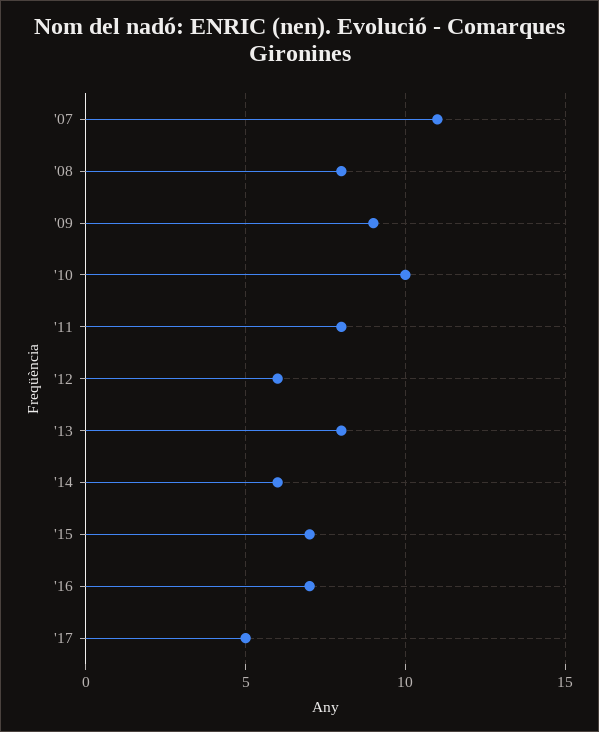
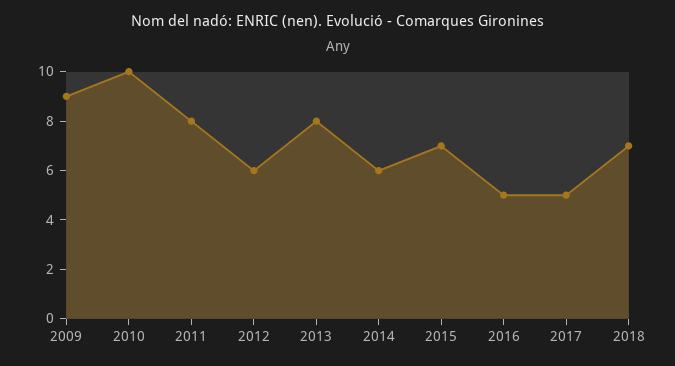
'07: 11 -> none
'08: 8 -> none
'16: 7 -> 5
2018: none -> 7

